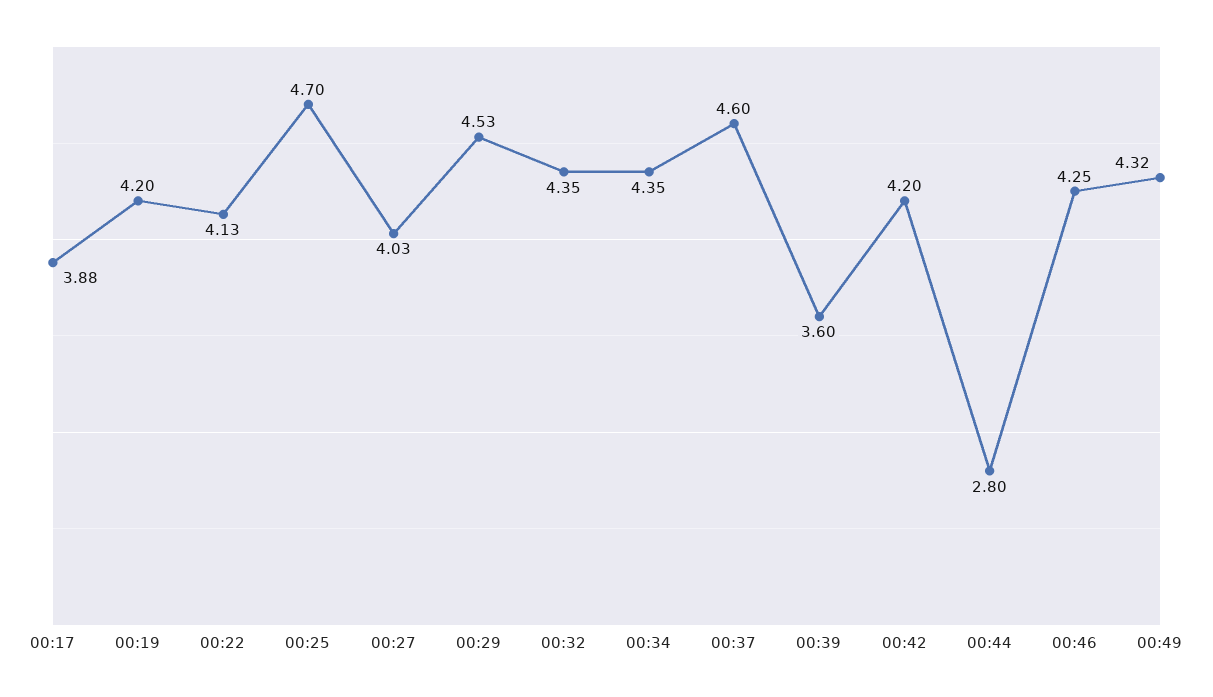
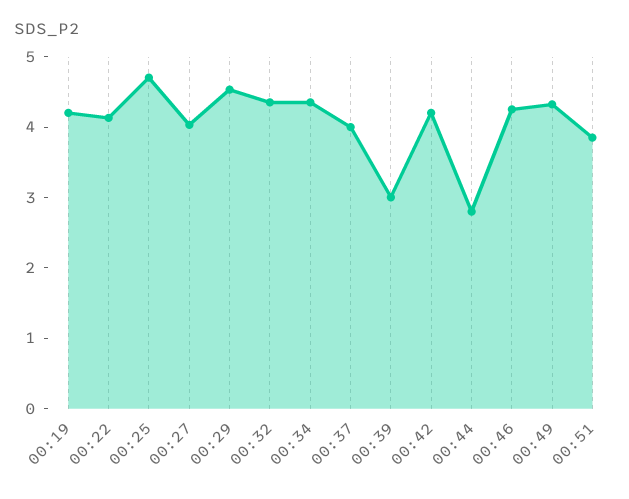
00:17: 3.88 -> none
00:37: 4.6 -> 4
00:39: 3.6 -> 3
00:51: none -> 3.8

